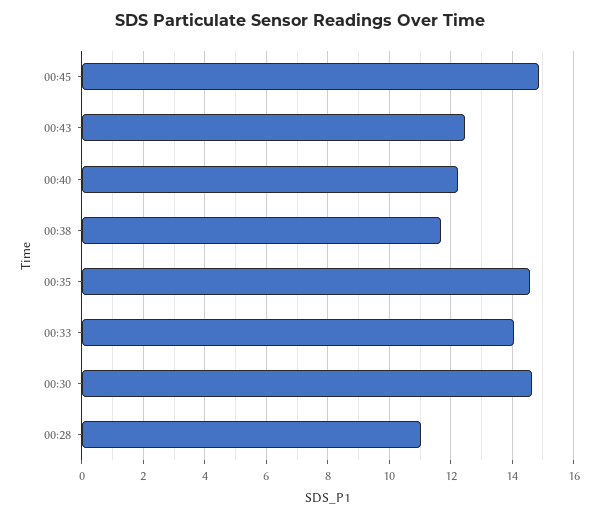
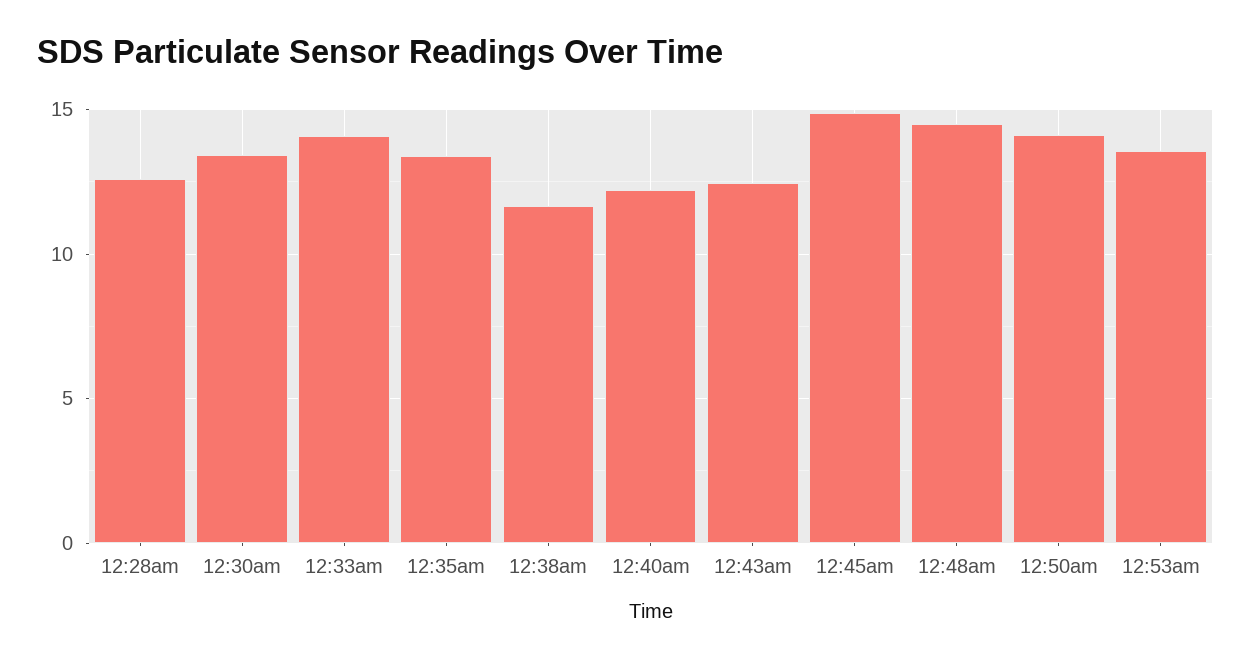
00:35: 14.6 -> 13.5
00:30: 14.6 -> 13.5
00:28: 11 -> 12.5
12:48am: none -> 14.5
12:50am: none -> 14
12:53am: none -> 13.5

